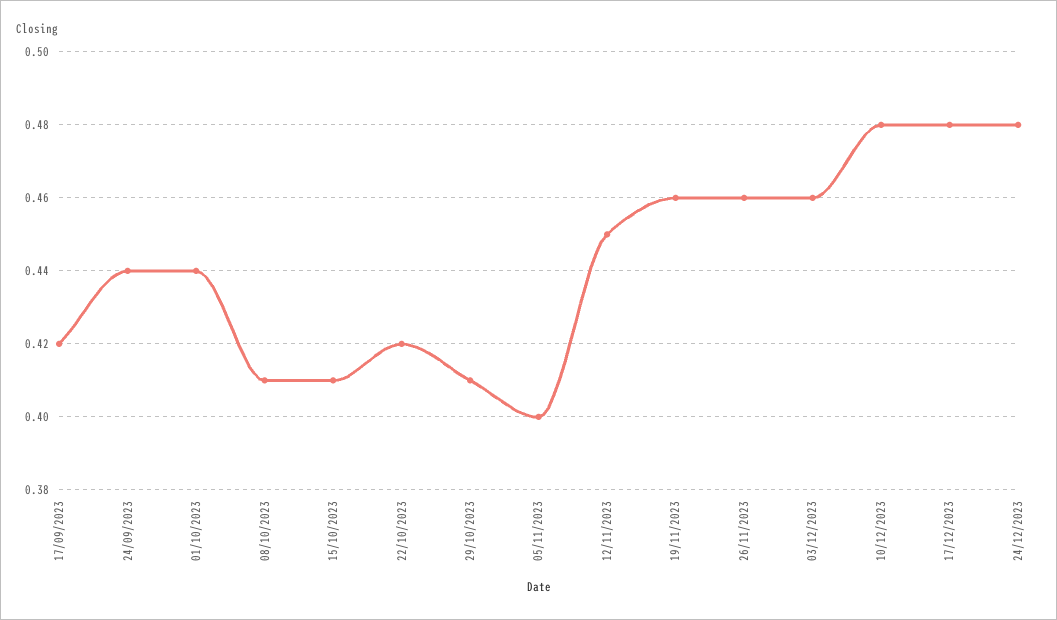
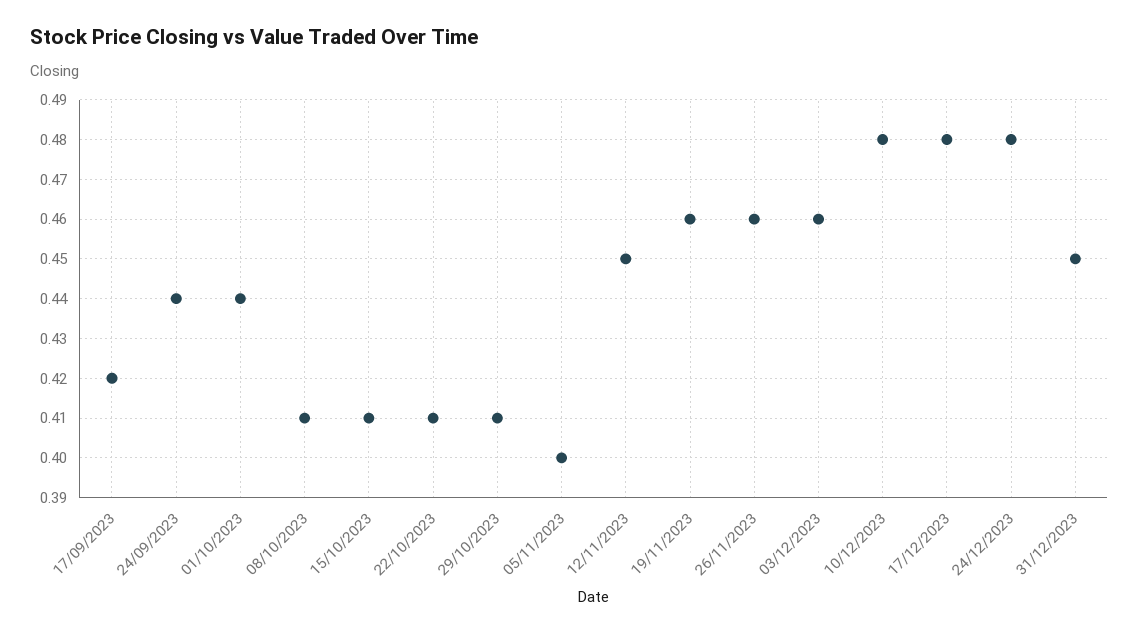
22/10/2023: 0.42 -> 0.41
31/12/2023: none -> 0.45

